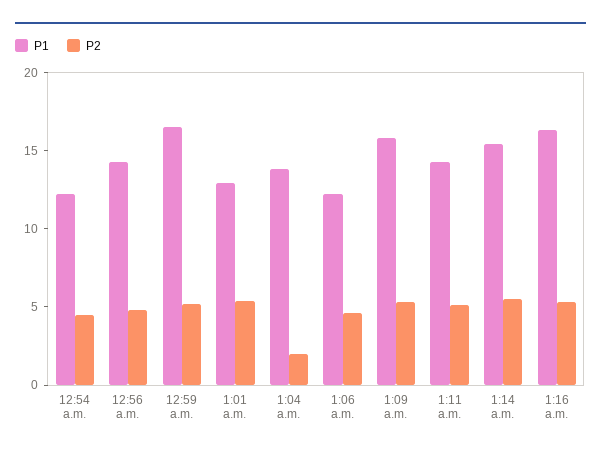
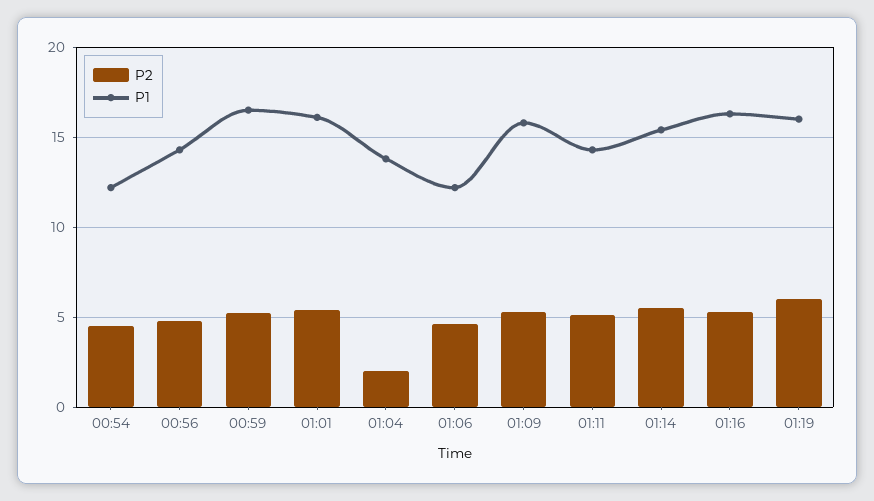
P1, 1:01 a.m.: 13 -> 16
P2, 01:19: none -> 6
P1, 01:19: none -> 16

